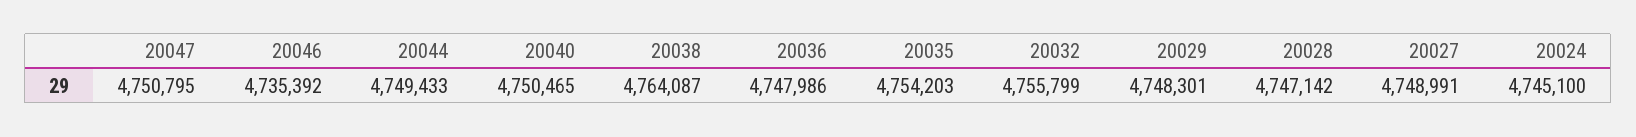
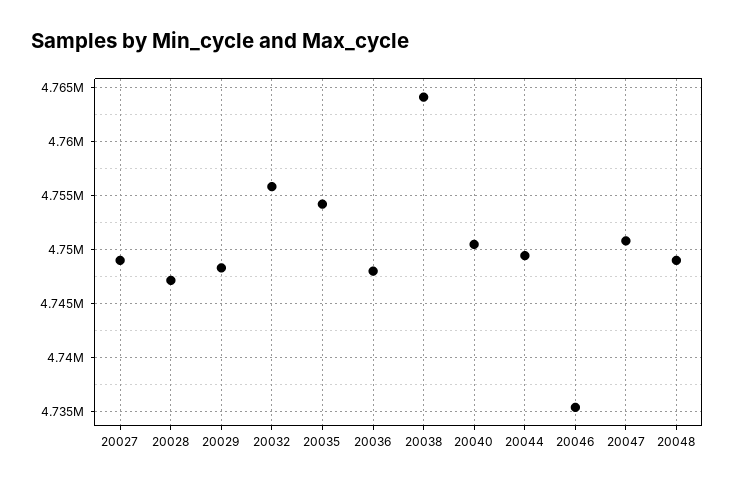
20024: 4745100 -> none
20048: none -> 4749000

